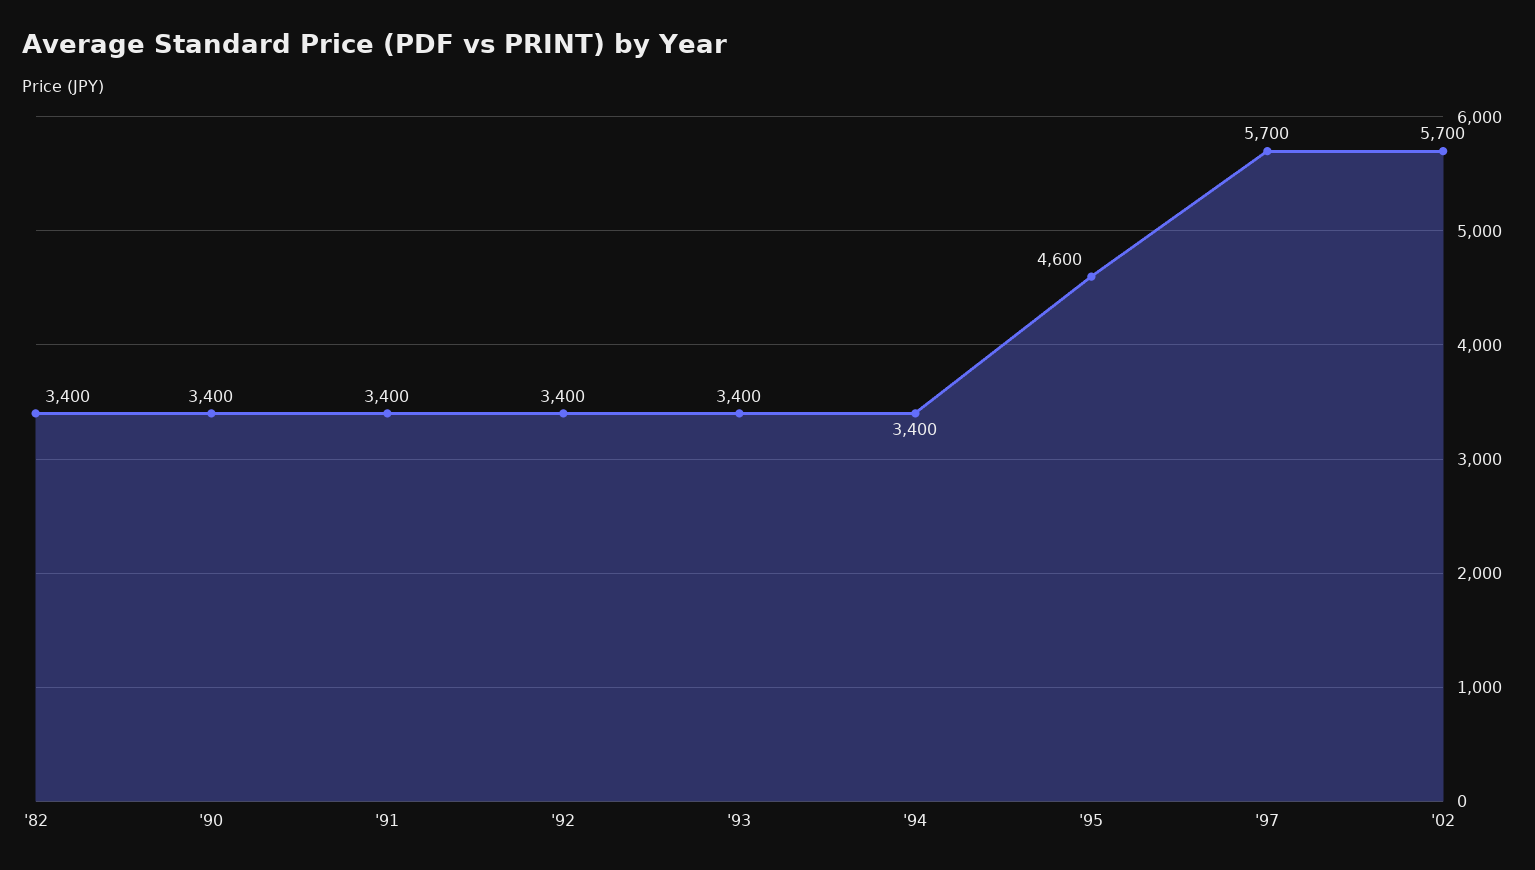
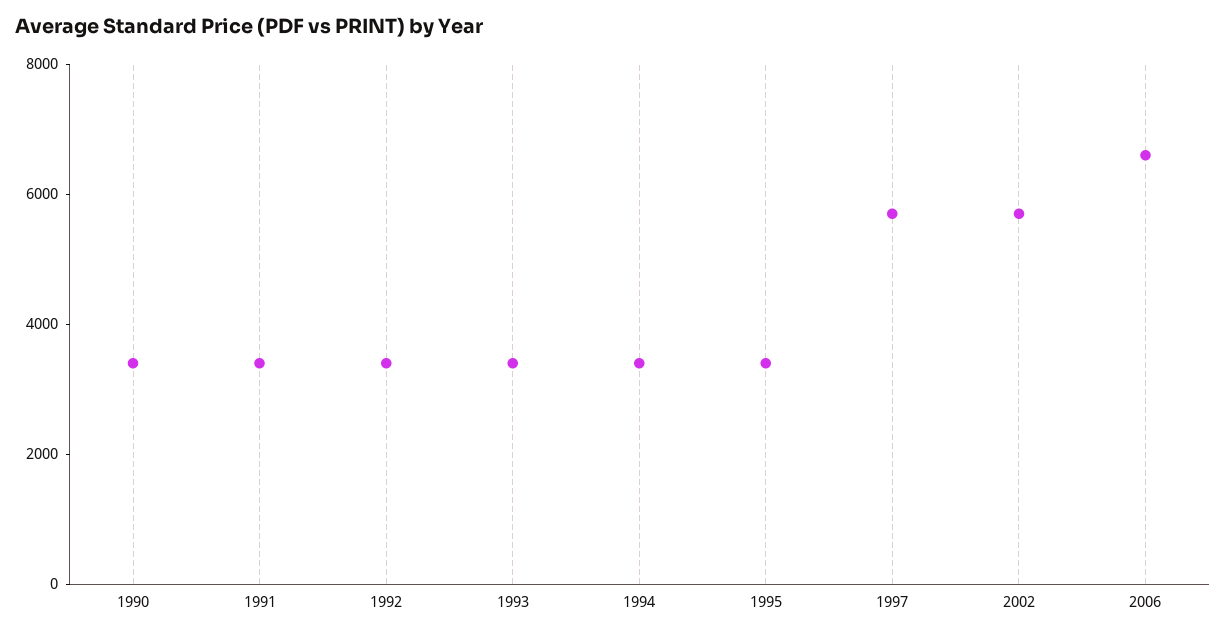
'82: 3400 -> none
'95: 4600 -> 3500
2006: none -> 6500

